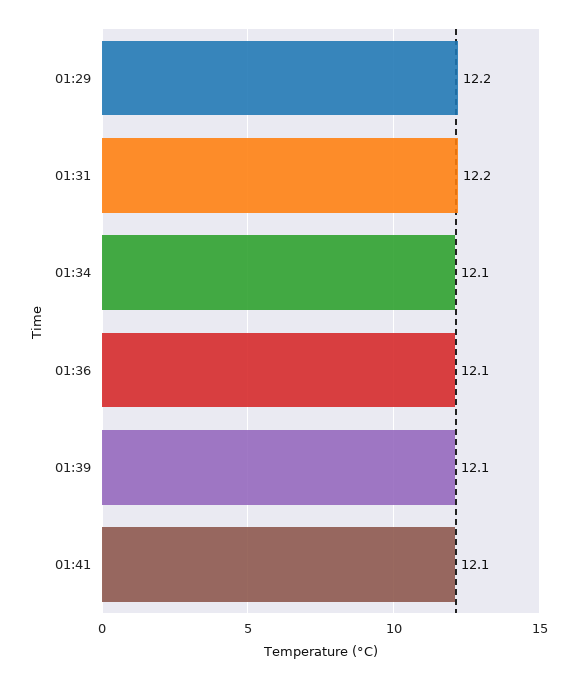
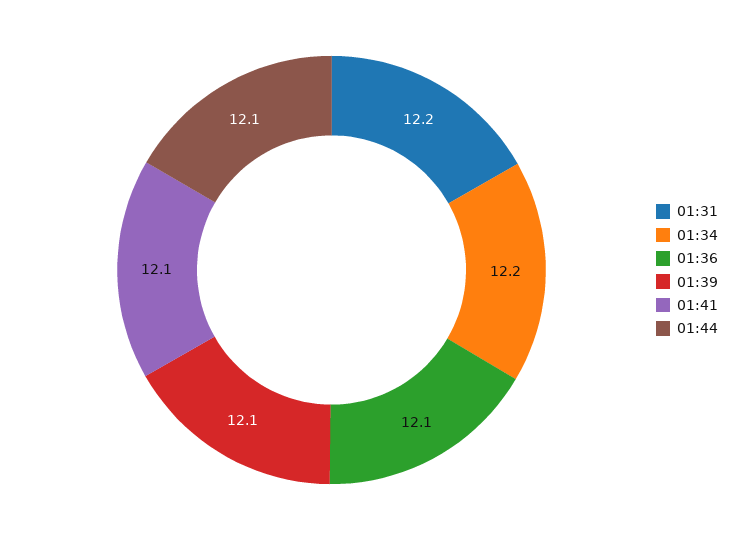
01:29: 12.2 -> none
01:34: 12.1 -> 12.2
01:44: none -> 12.1

